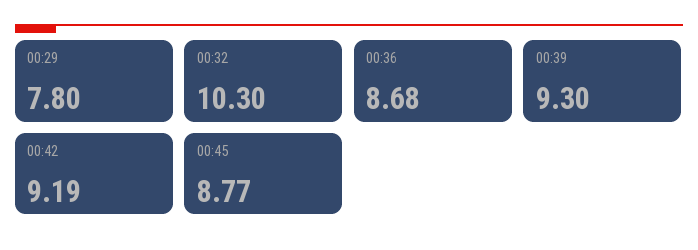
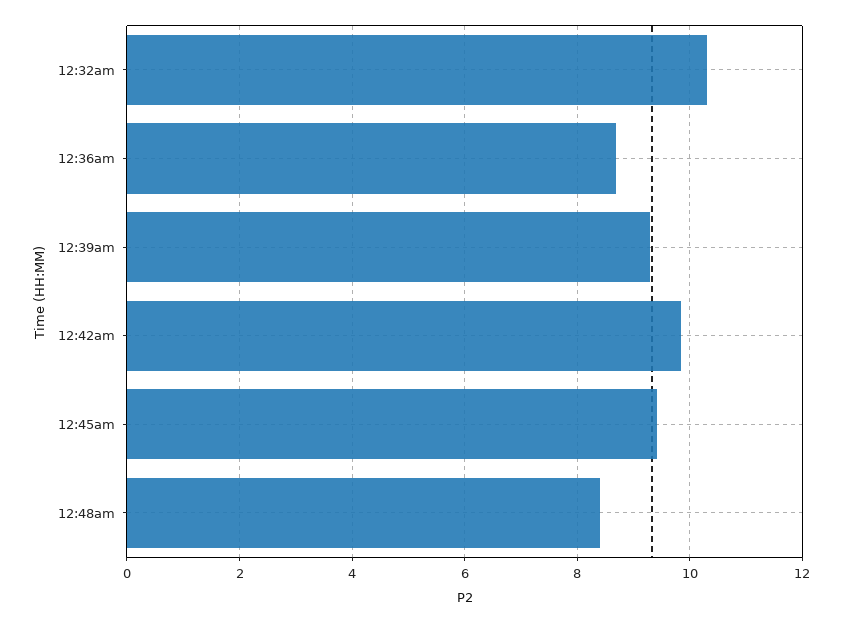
00:29: 7.8 -> none
00:42: 9.19 -> 9.8
00:45: 8.77 -> 9.4
12:48am: none -> 8.4

